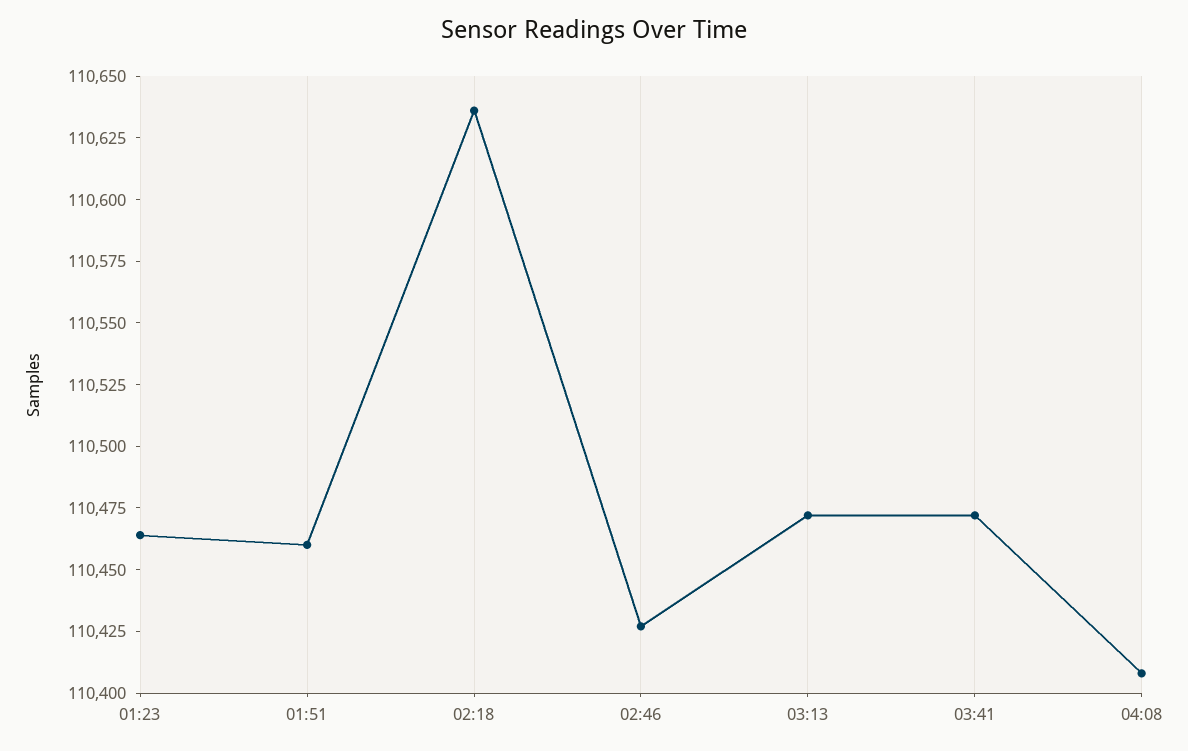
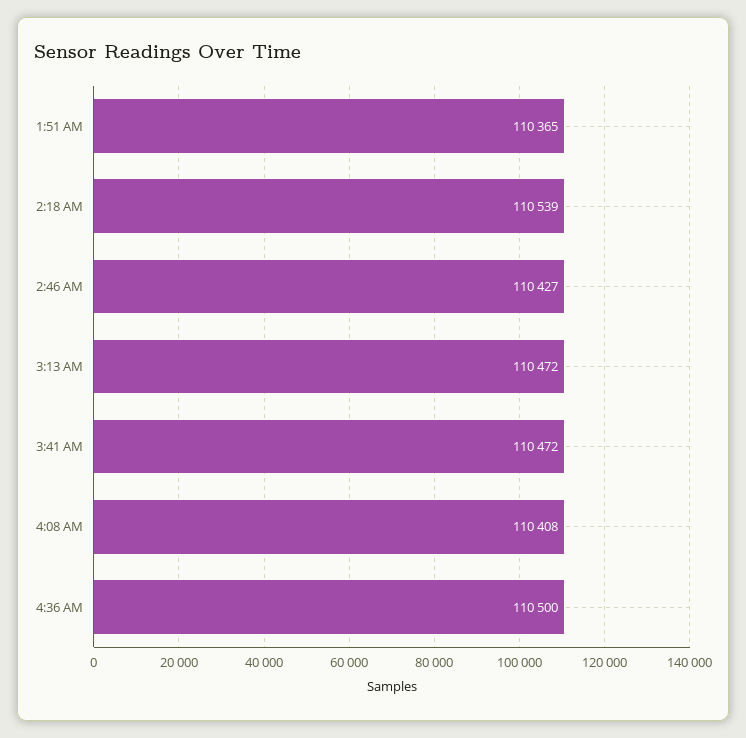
01:23: 110465 -> none
01:51: 110460 -> 110365
02:18: 110635 -> 110539
4:36 AM: none -> 110500

